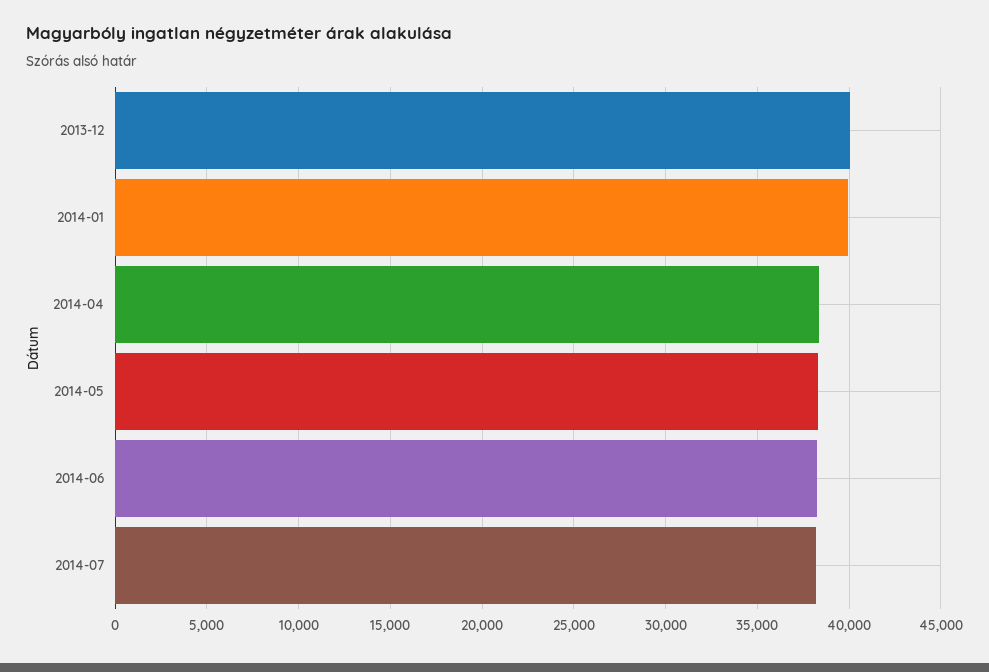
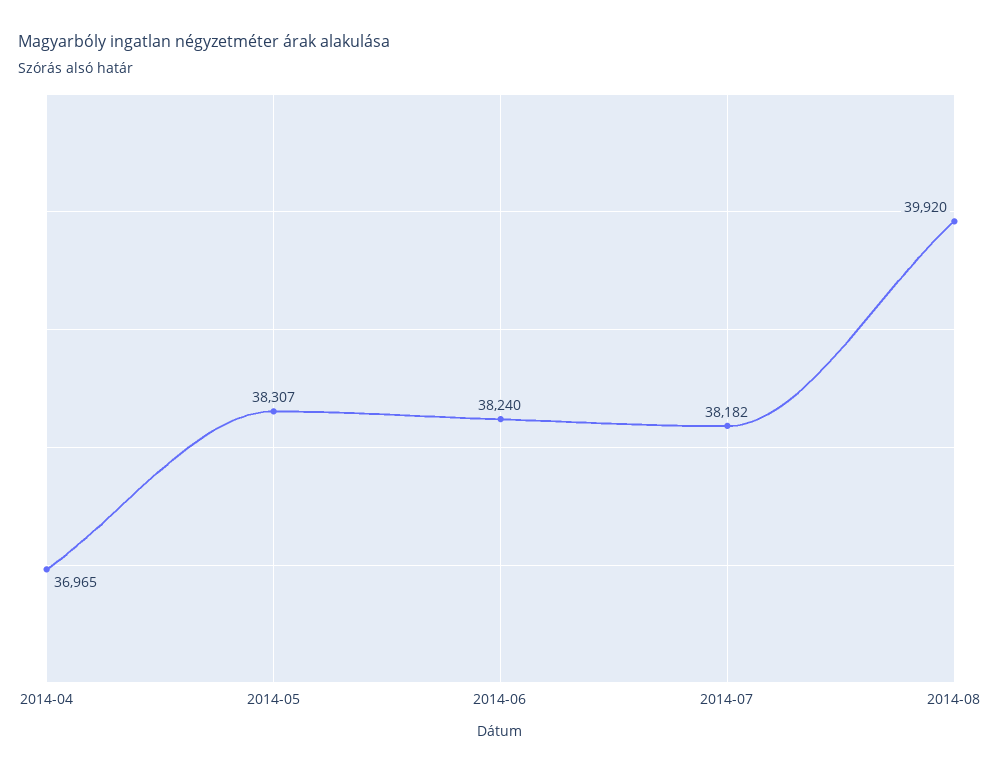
2013-12: 40000 -> none
2014-01: 40000 -> none
2014-04: 38500 -> 36965
2014-08: none -> 39920

